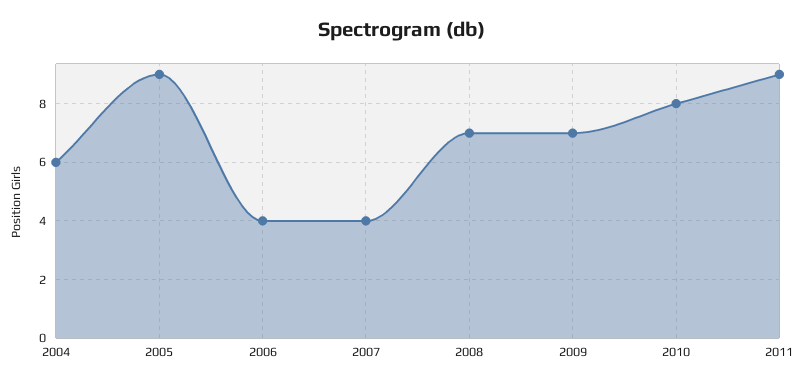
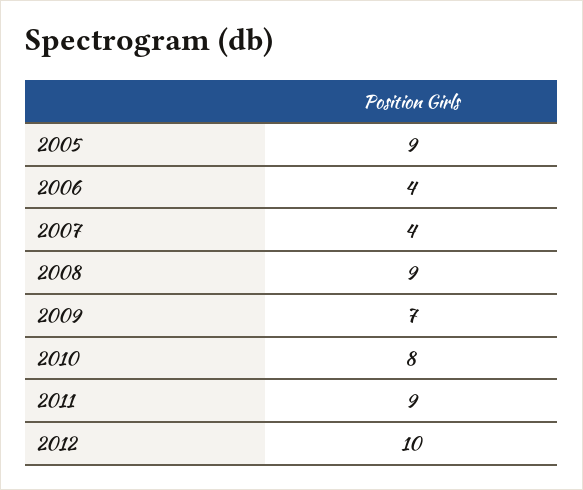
2004: 6 -> none
2008: 7 -> 9
2012: none -> 10

